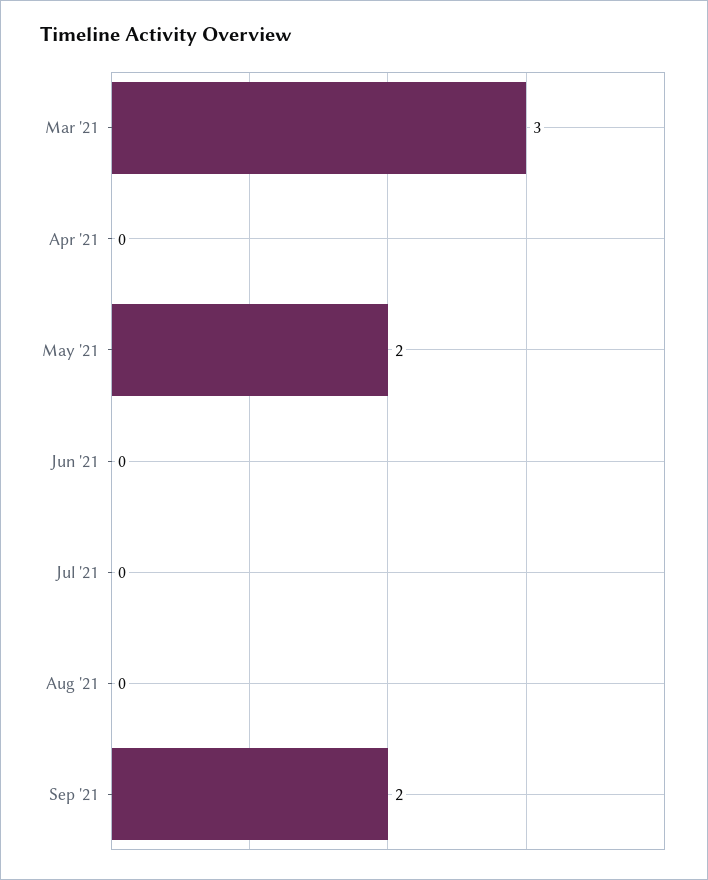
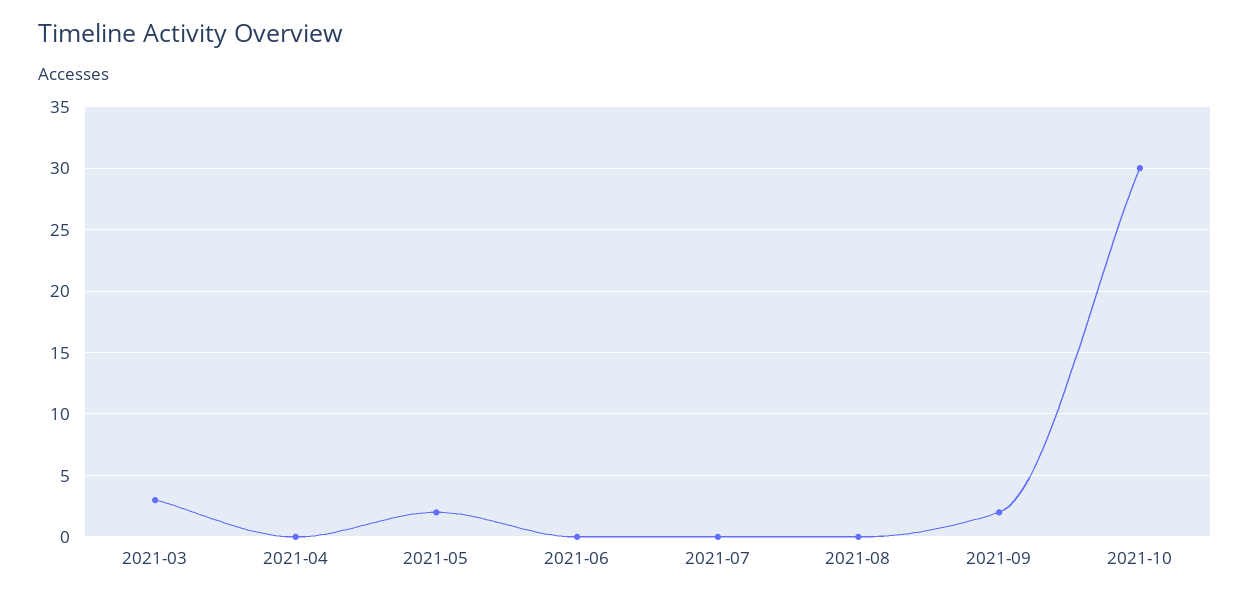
2021-10: none -> 30

